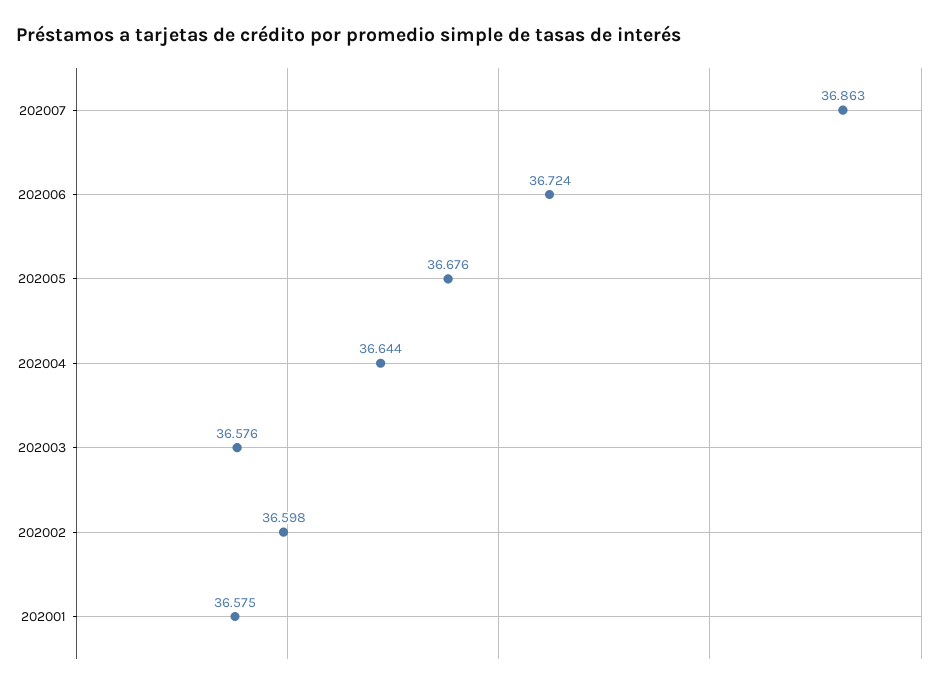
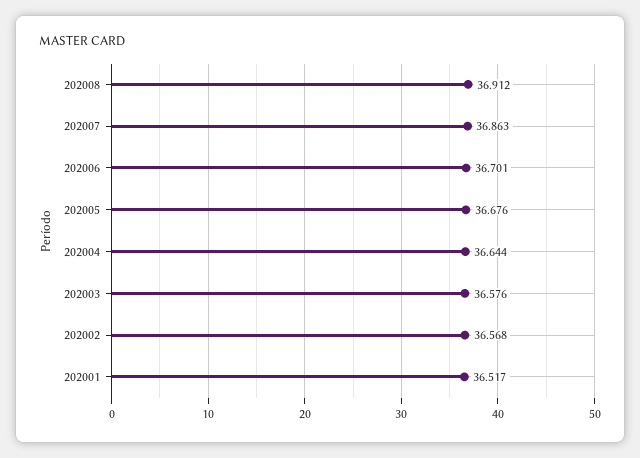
202006: 36.724 -> 36.701
202002: 36.598 -> 36.568
202001: 36.575 -> 36.517
202008: none -> 36.912

